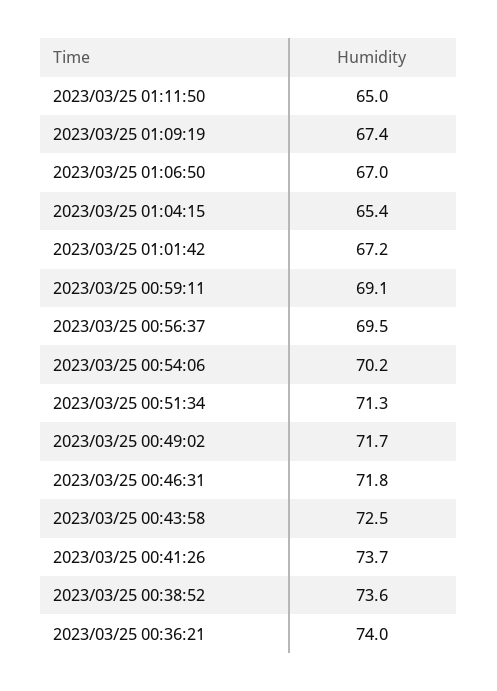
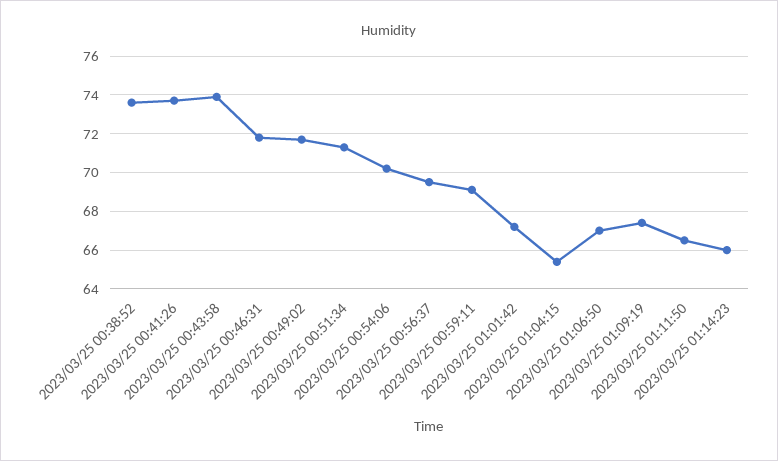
2023/03/25 01:11:50: 65 -> 66.5
2023/03/25 00:43:58: 72.5 -> 74
2023/03/25 00:36:21: 74 -> none
2023/03/25 01:14:23: none -> 66

